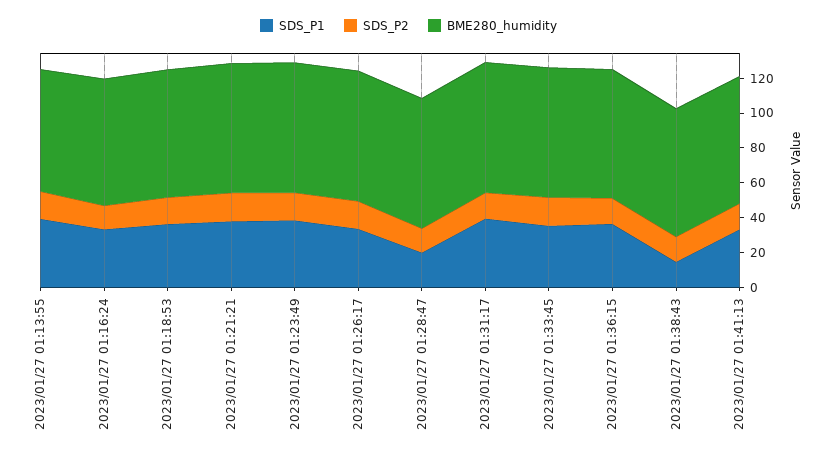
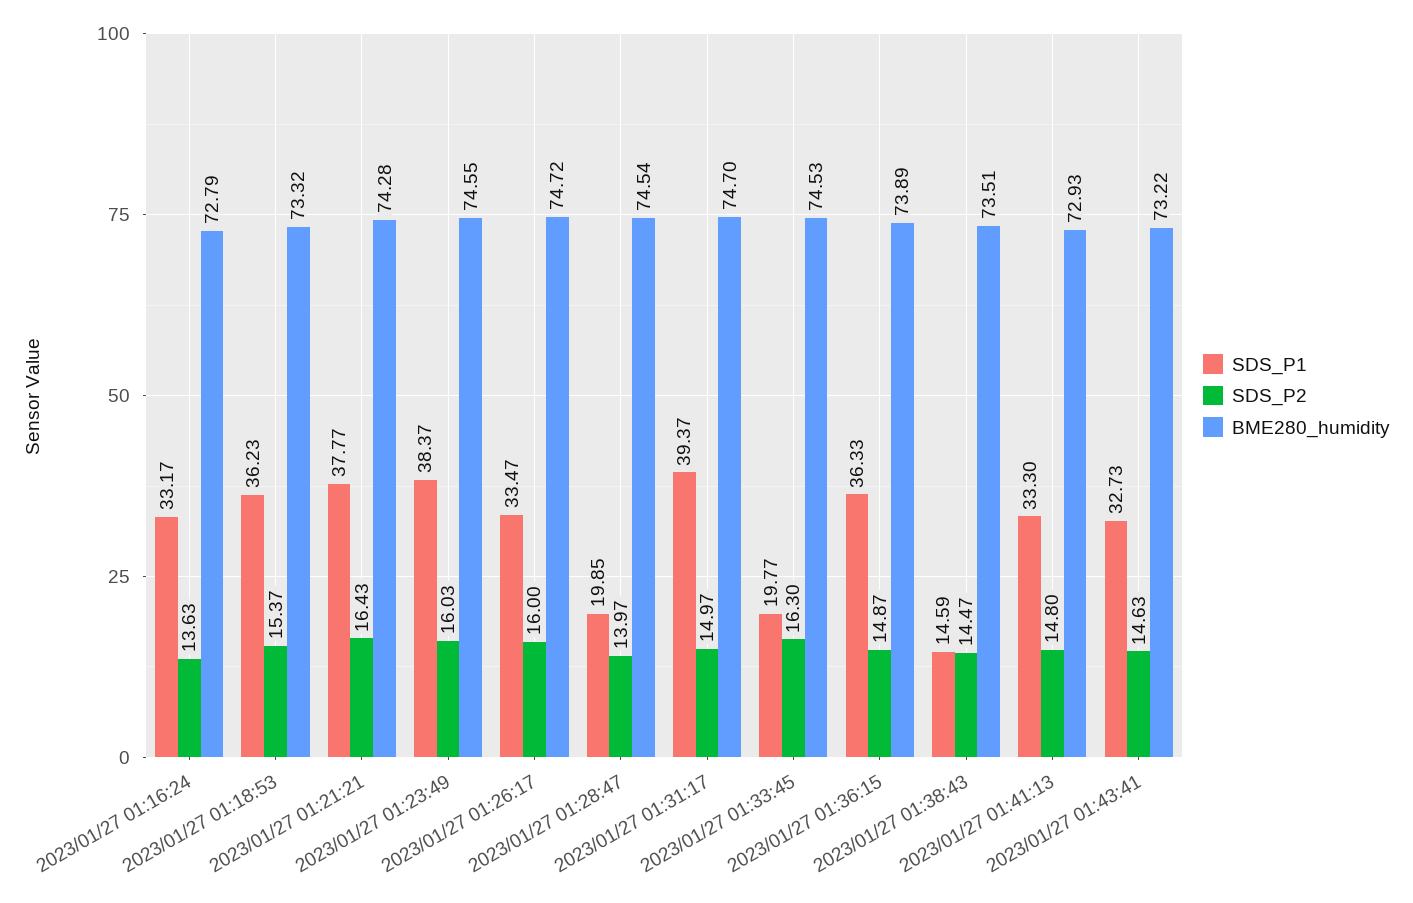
SDS_P1, 2023/01/27 01:13:55: 40 -> none
SDS_P2, 2023/01/27 01:13:55: 15 -> none
BME280_humidity, 2023/01/27 01:13:55: 70 -> none
SDS_P1, 2023/01/27 01:33:45: 35 -> 19.77
SDS_P1, 2023/01/27 01:43:41: none -> 32.73
SDS_P2, 2023/01/27 01:43:41: none -> 14.63
BME280_humidity, 2023/01/27 01:43:41: none -> 73.22

